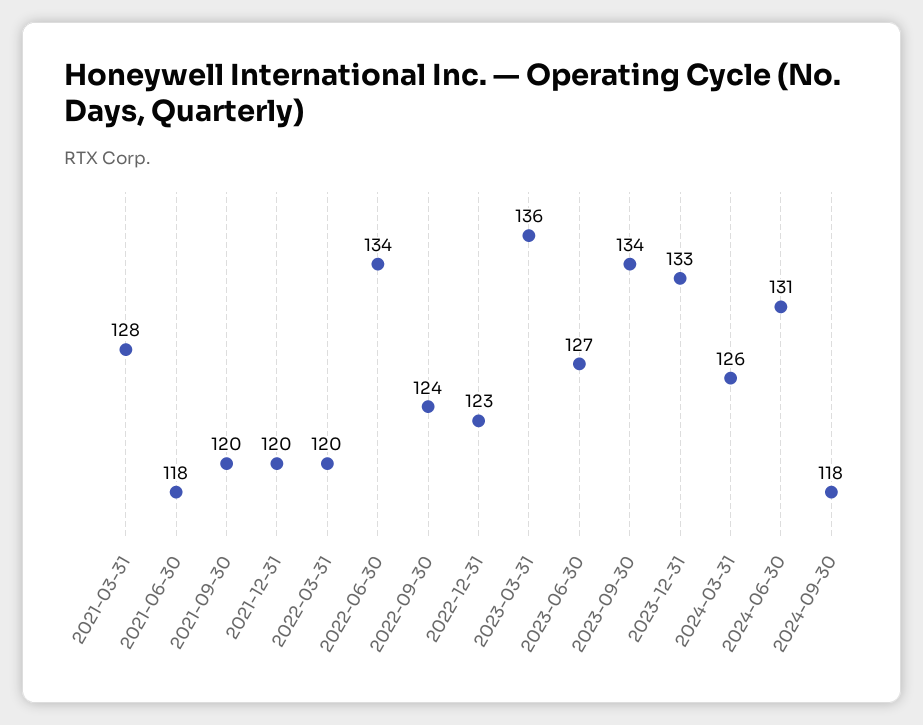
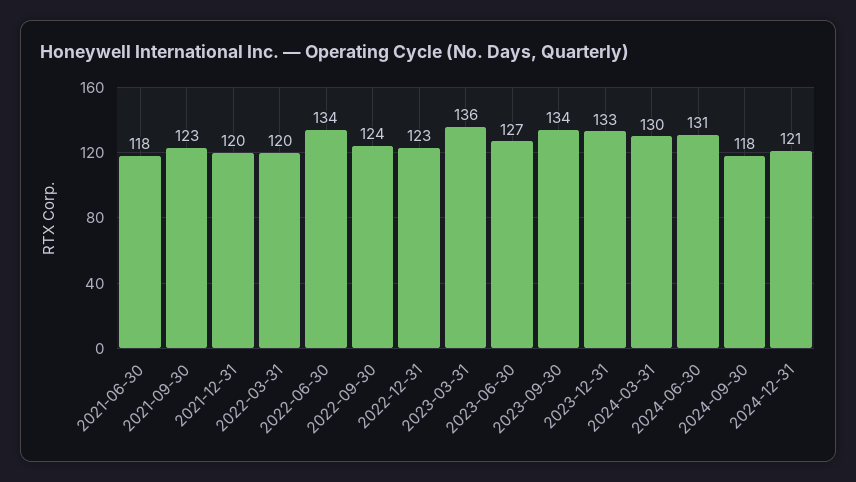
2021-03-31: 128 -> none
2021-09-30: 120 -> 123
2024-03-31: 126 -> 130
2024-12-31: none -> 121

